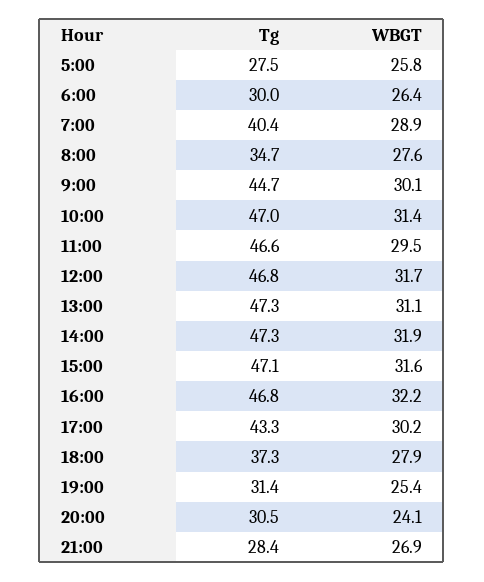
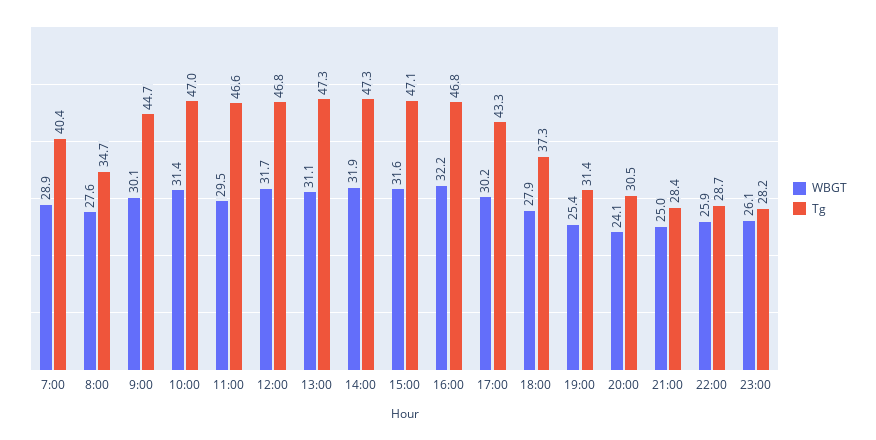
Tg, 5:00: 27.5 -> none
WBGT, 5:00: 25.8 -> none
Tg, 6:00: 30 -> none
WBGT, 6:00: 26.4 -> none
WBGT, 21:00: 26.9 -> 25
WBGT, 22:00: none -> 25.9
Tg, 22:00: none -> 28.7
WBGT, 23:00: none -> 26.1
Tg, 23:00: none -> 28.2

